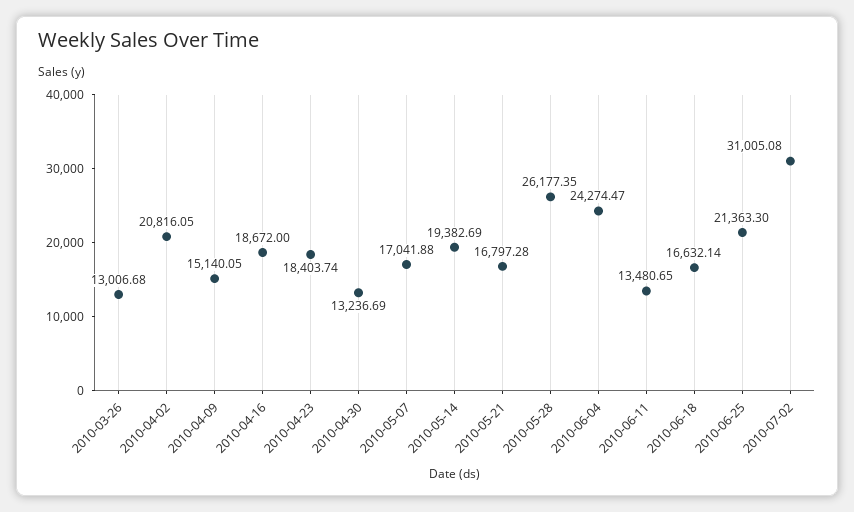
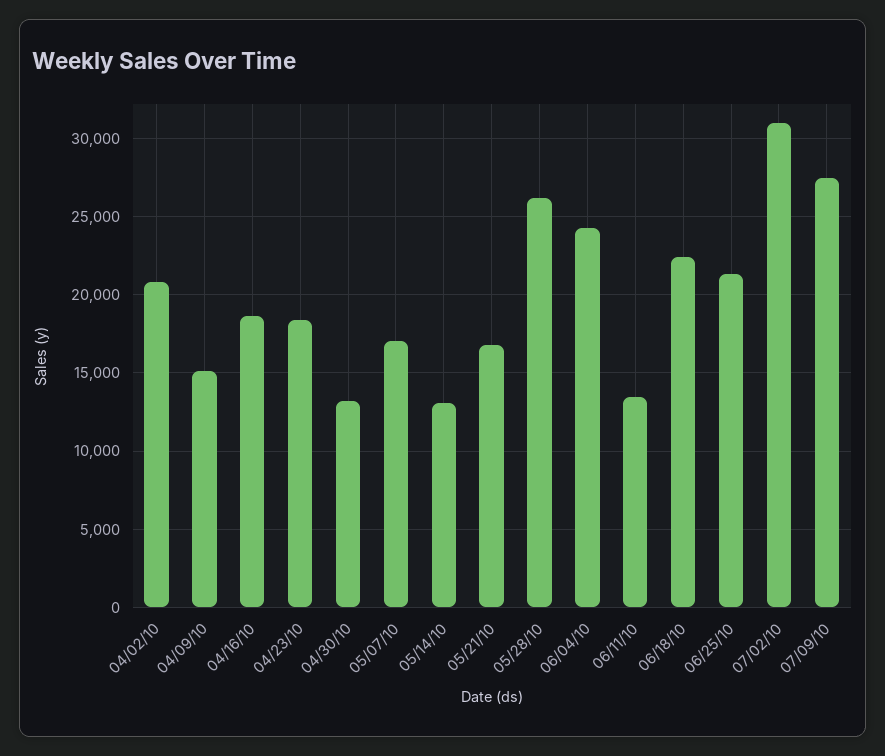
2010-03-26: 13006.68 -> none
2010-05-14: 19382.69 -> 13000
2010-06-18: 16632.14 -> 22500
07/09/10: none -> 27500

